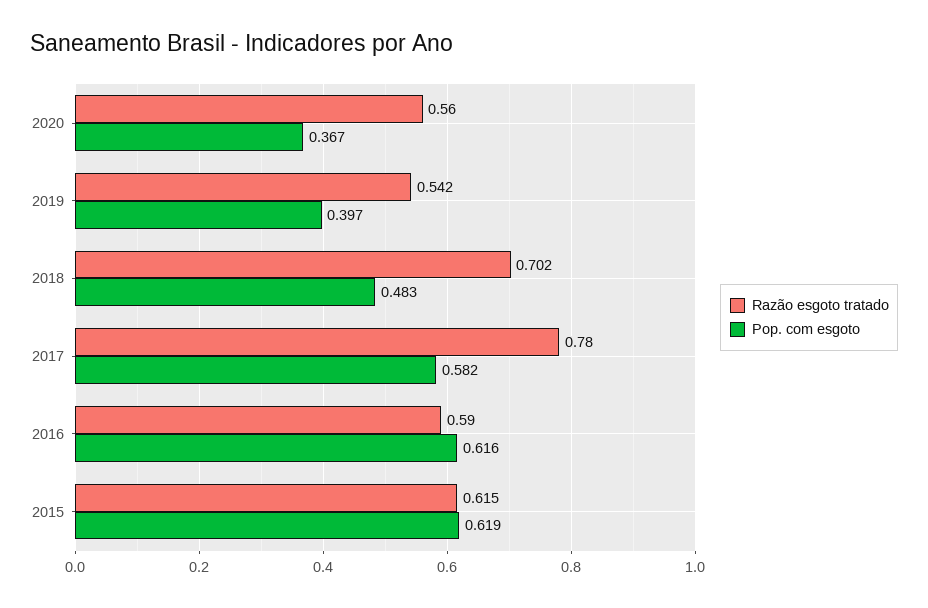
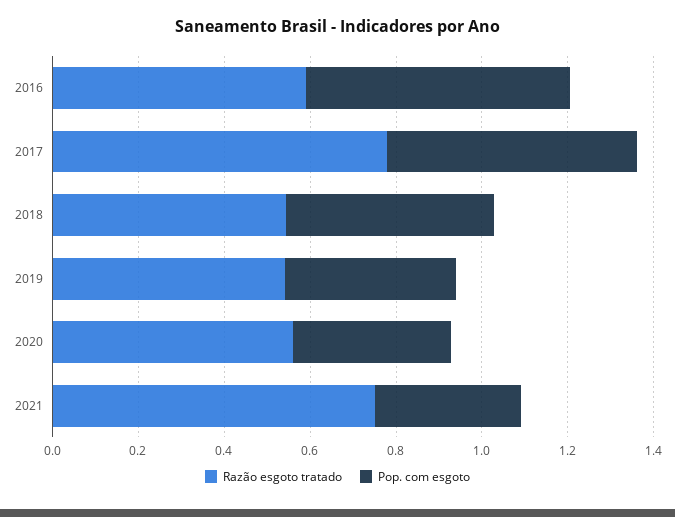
Razão esgoto tratado, 2018: 0.702 -> 0.55
Razão esgoto tratado, 2015: 0.615 -> none
Pop. com esgoto, 2015: 0.619 -> none
Razão esgoto tratado, 2021: none -> 0.75
Pop. com esgoto, 2021: none -> 0.35

